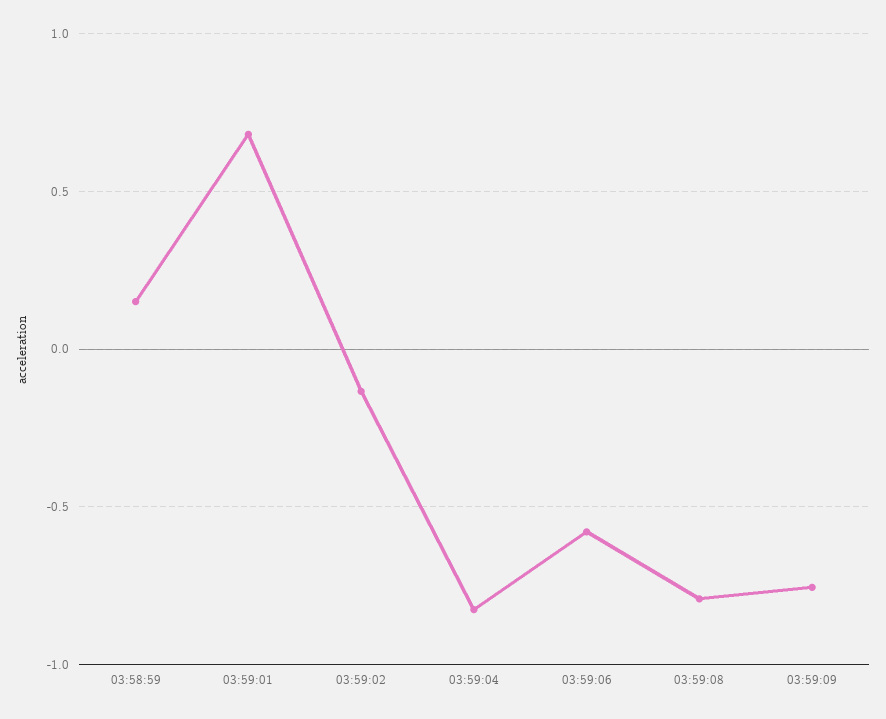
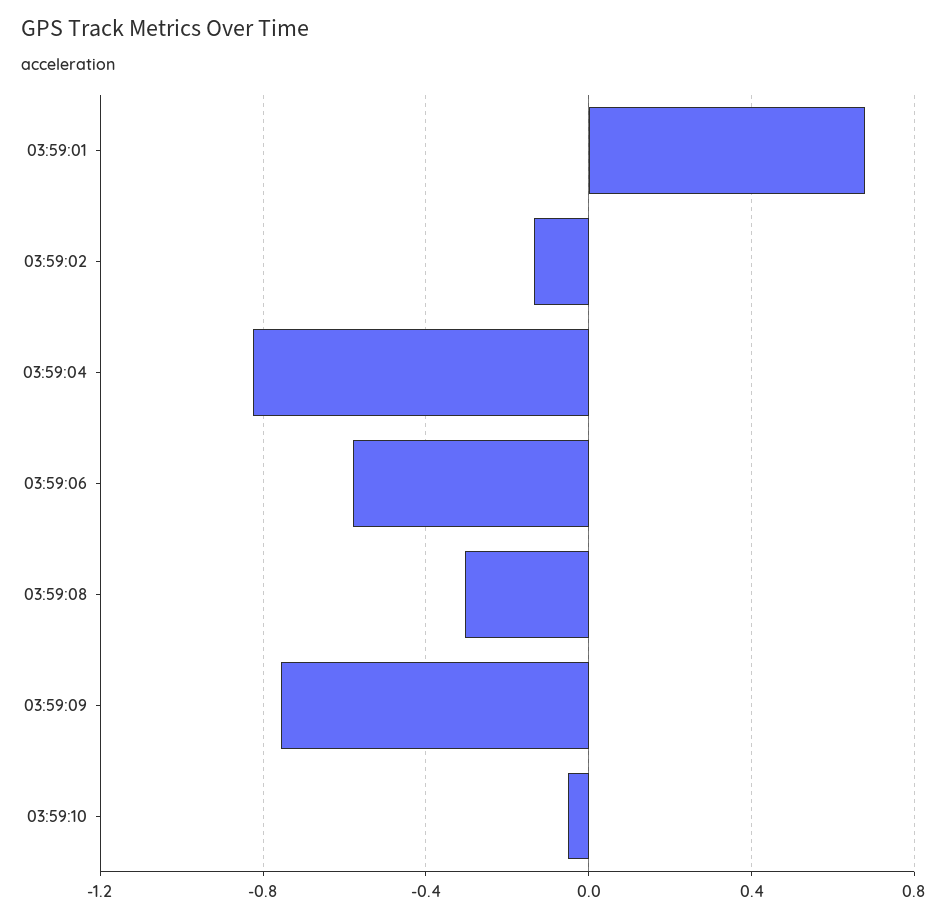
03:58:59: 0.15 -> none
03:59:08: -0.8 -> -0.3
03:59:10: none -> -0.05

